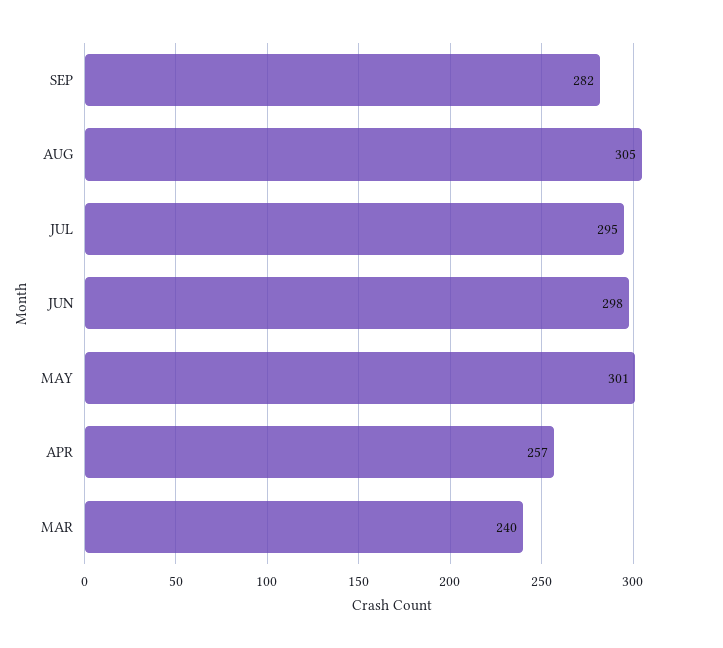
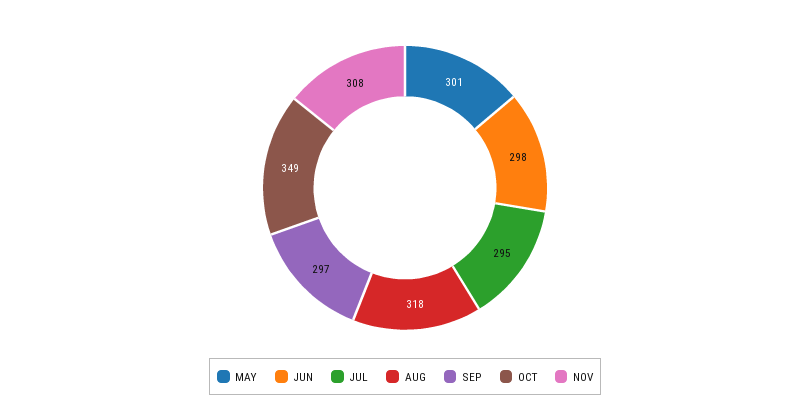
SEP: 282 -> 297
AUG: 305 -> 318
APR: 257 -> none
MAR: 240 -> none
OCT: none -> 349
NOV: none -> 308

